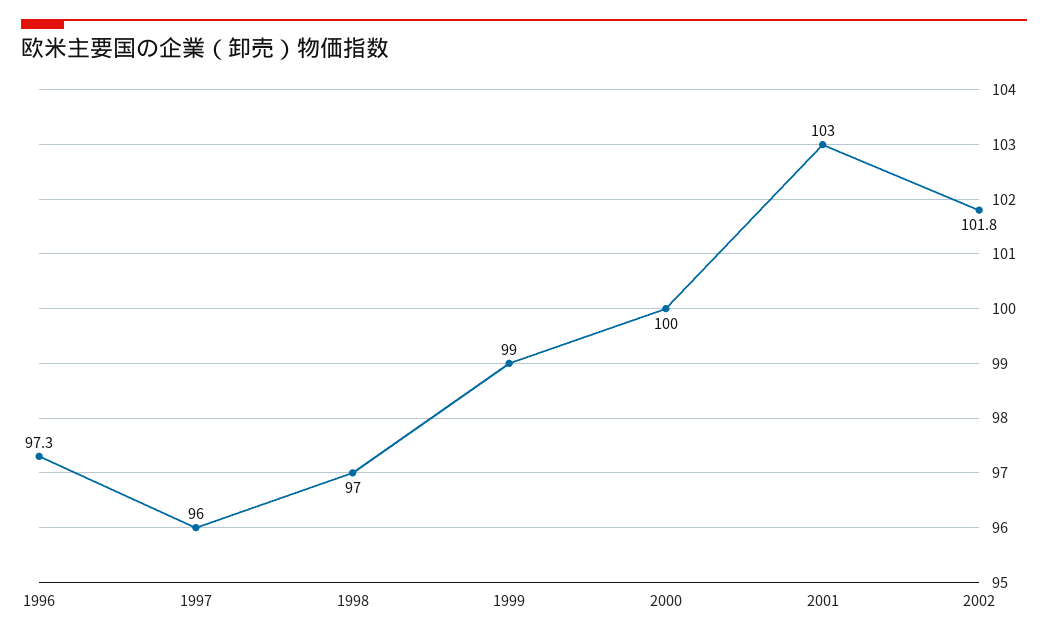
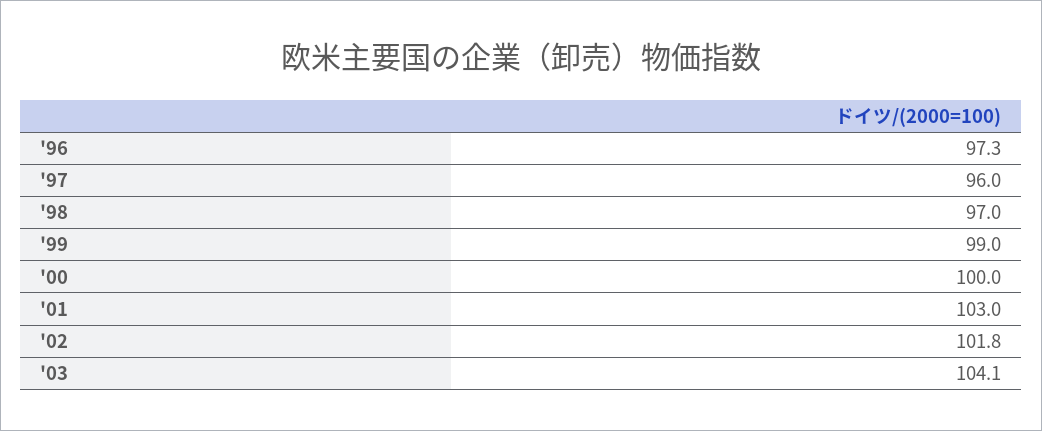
'03: none -> 104.1

